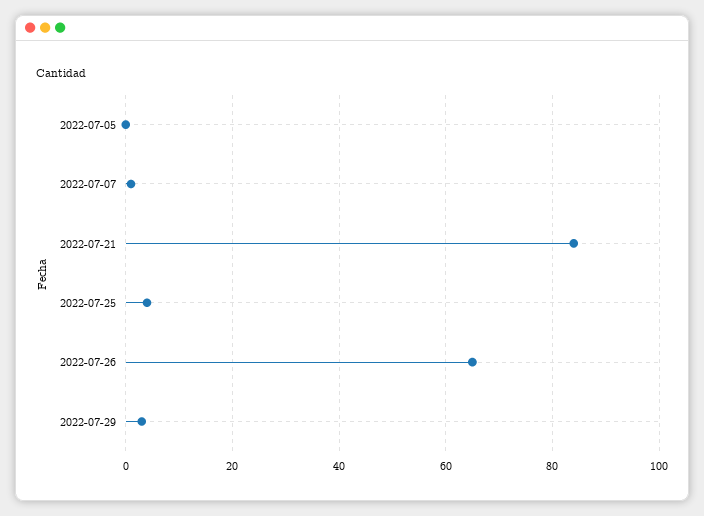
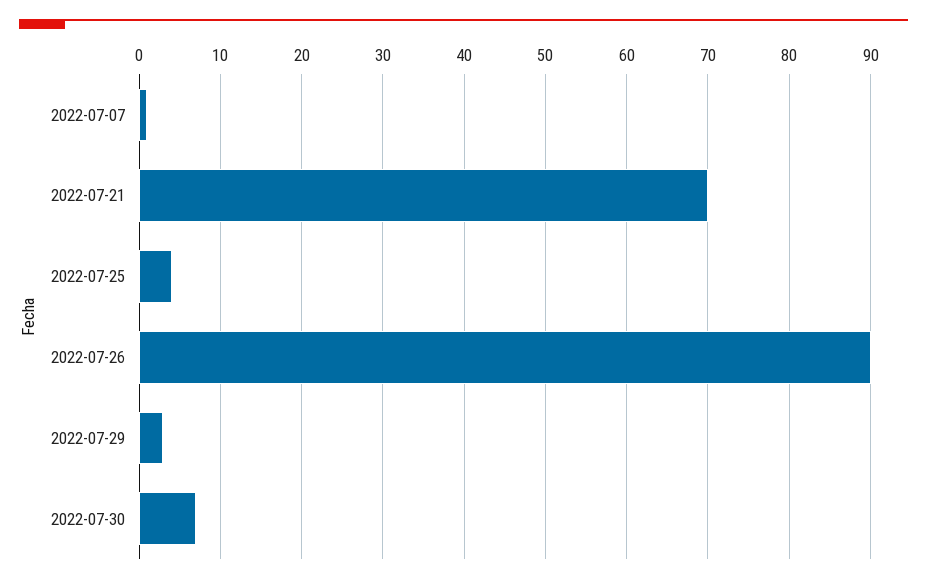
2022-07-05: 0 -> none
2022-07-21: 85 -> 70
2022-07-26: 65 -> 90
2022-07-30: none -> 7

